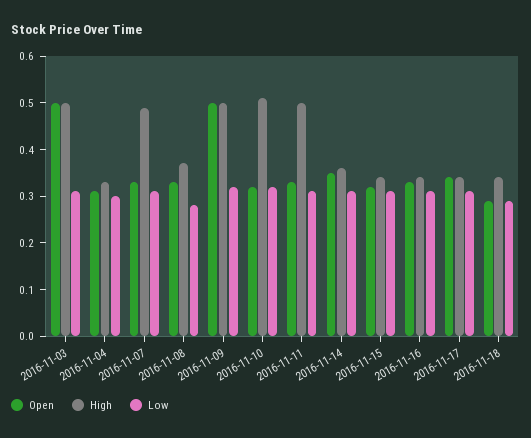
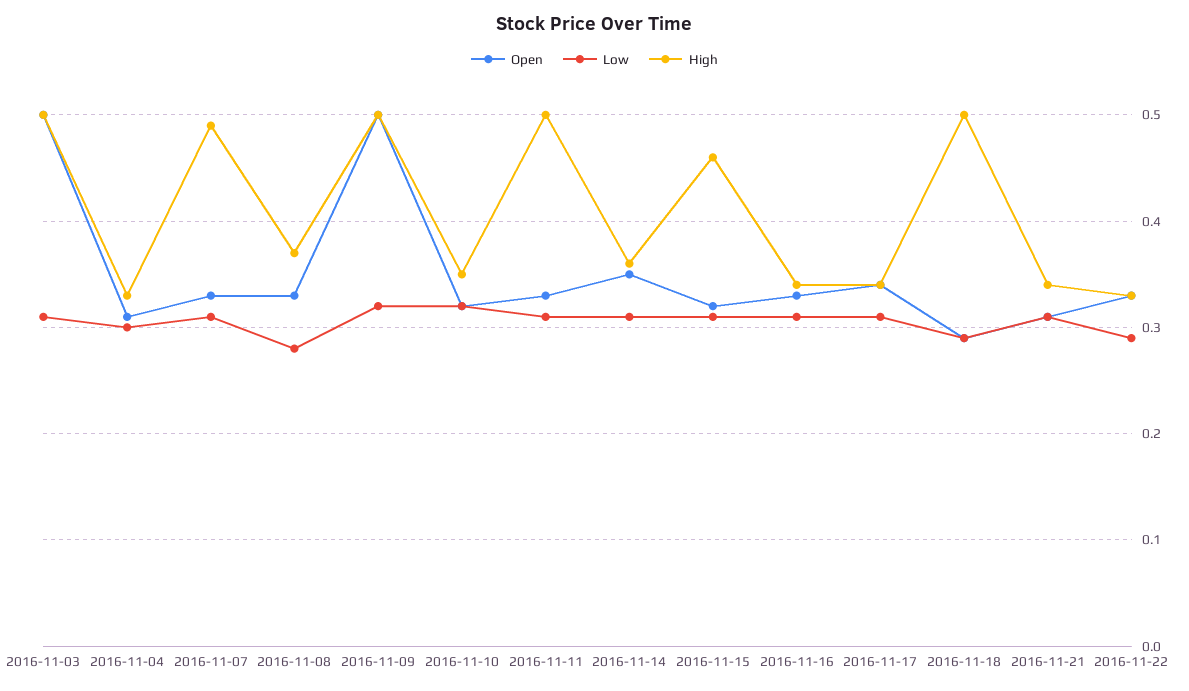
High, 2016-11-10: 0.5 -> 0.35
High, 2016-11-15: 0.35 -> 0.46
High, 2016-11-18: 0.35 -> 0.5
Open, 2016-11-21: none -> 0.31
Low, 2016-11-21: none -> 0.31
High, 2016-11-21: none -> 0.34
Open, 2016-11-22: none -> 0.33
Low, 2016-11-22: none -> 0.29
High, 2016-11-22: none -> 0.33

